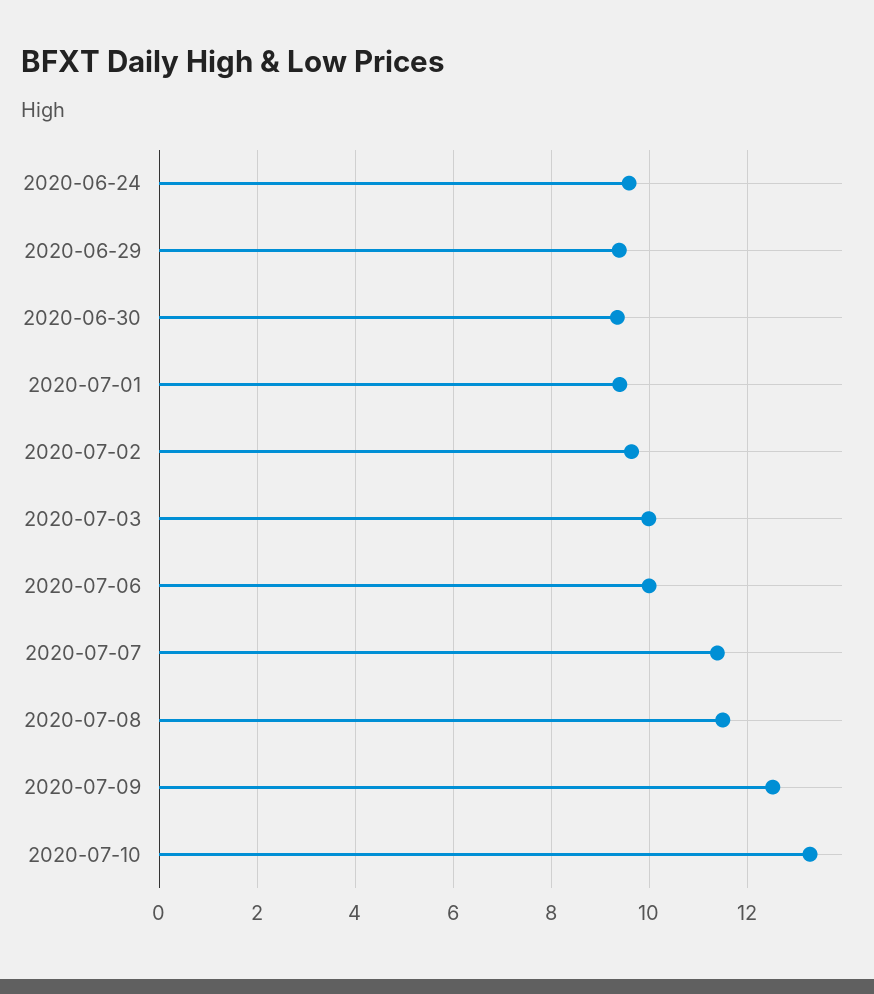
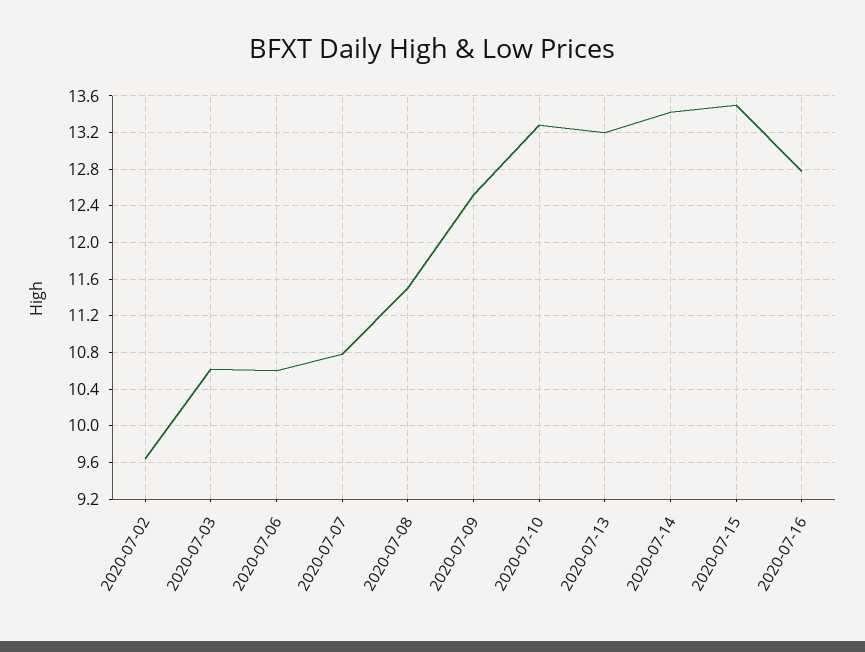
2020-06-24: 9.6 -> none
2020-06-29: 9.4 -> none
2020-06-30: 9.4 -> none
2020-07-01: 9.4 -> none
2020-07-03: 10 -> 10.6
2020-07-06: 10 -> 10.6
2020-07-07: 11.4 -> 10.8
2020-07-13: none -> 13.2
2020-07-14: none -> 13.4
2020-07-15: none -> 13.5
2020-07-16: none -> 12.8

